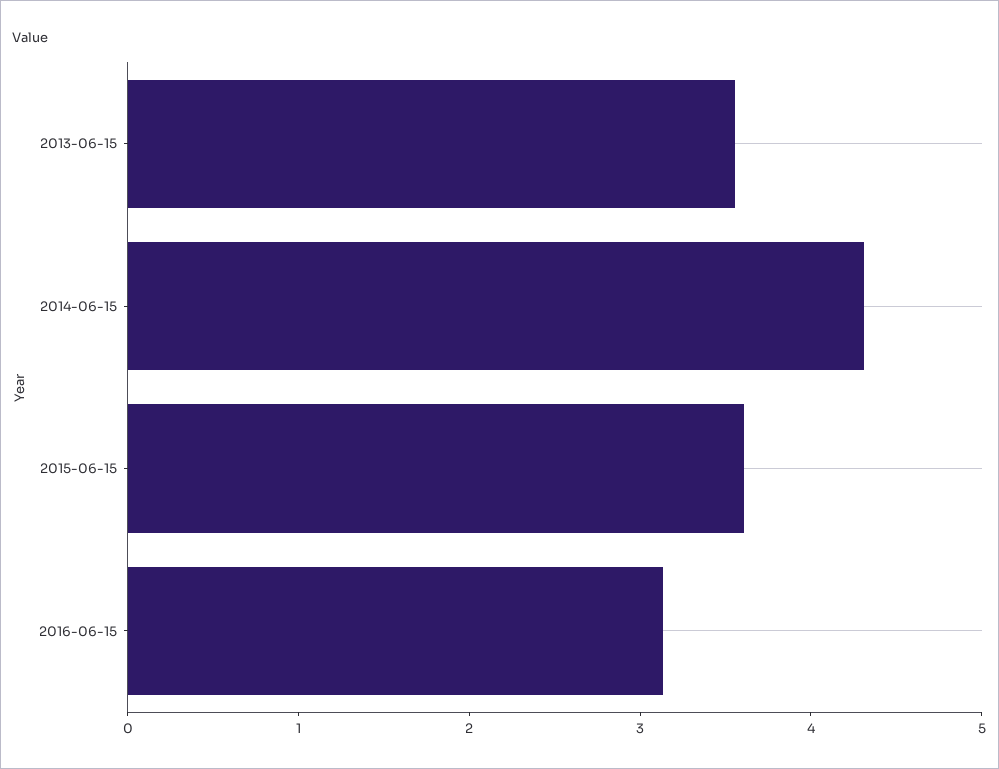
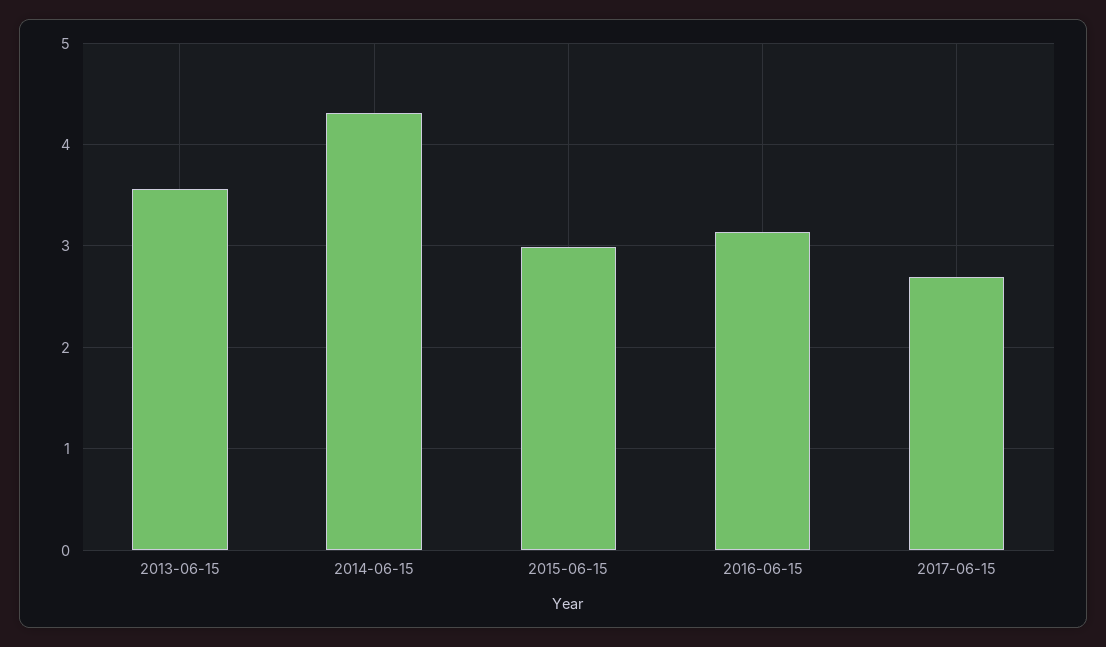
2015-06-15: 3.6 -> 3
2017-06-15: none -> 2.7

